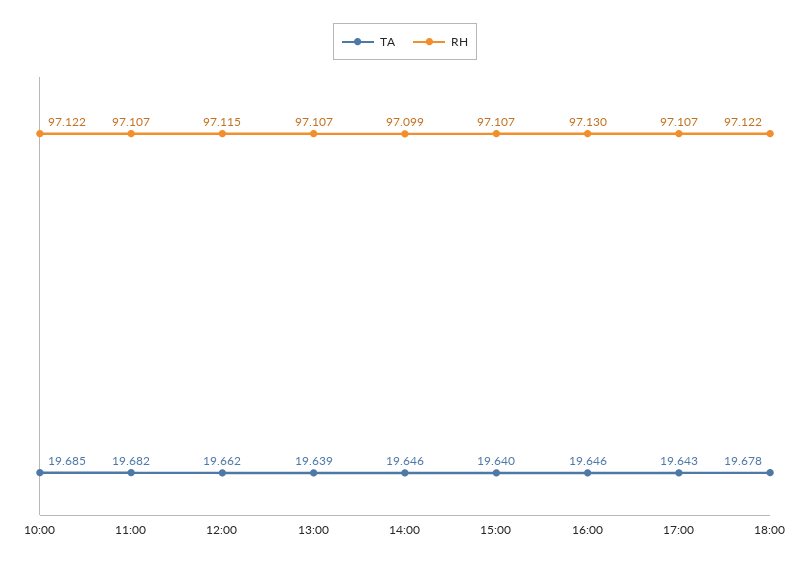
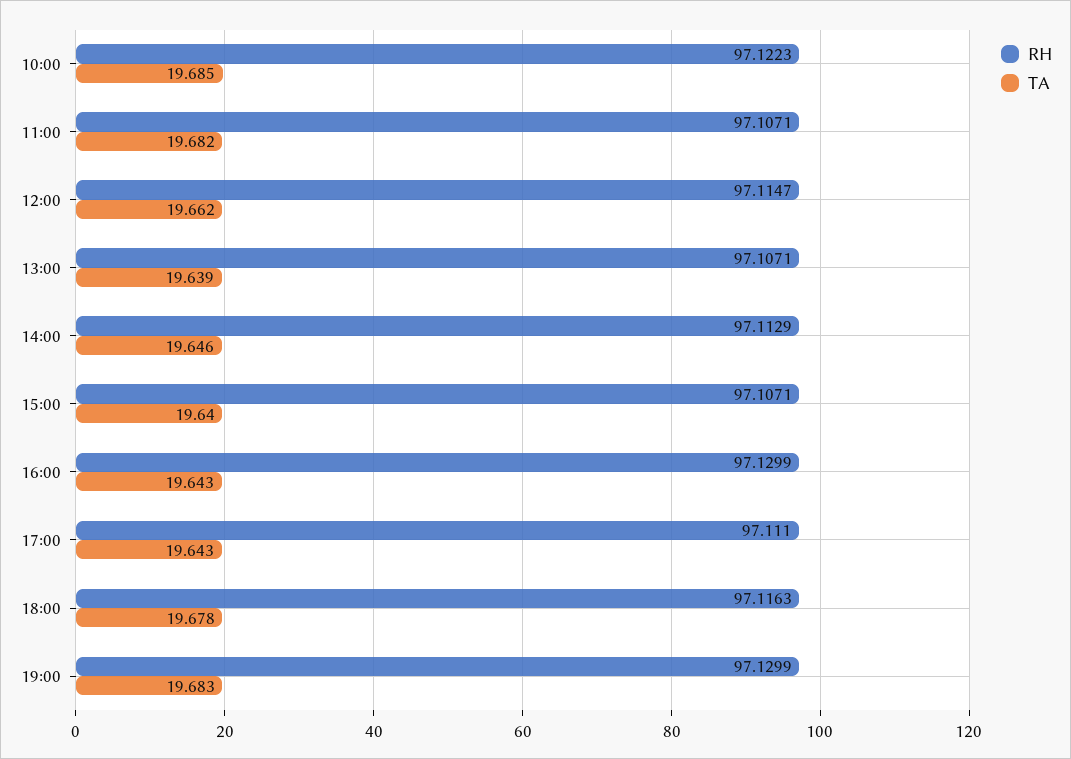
RH, 14:00: 97.099 -> 97.1129
TA, 16:00: 19.646 -> 19.643
RH, 17:00: 97.107 -> 97.111
RH, 18:00: 97.122 -> 97.1163
RH, 19:00: none -> 97.1299
TA, 19:00: none -> 19.683

